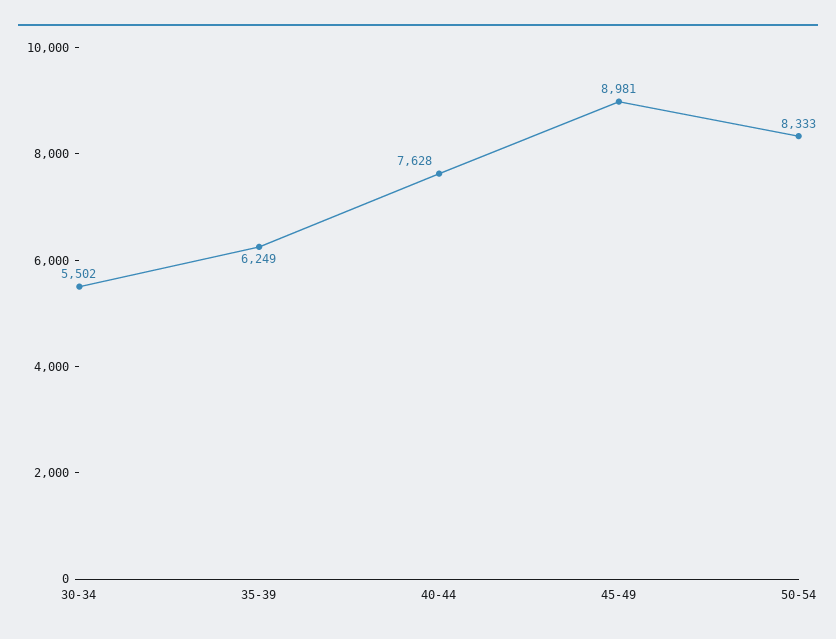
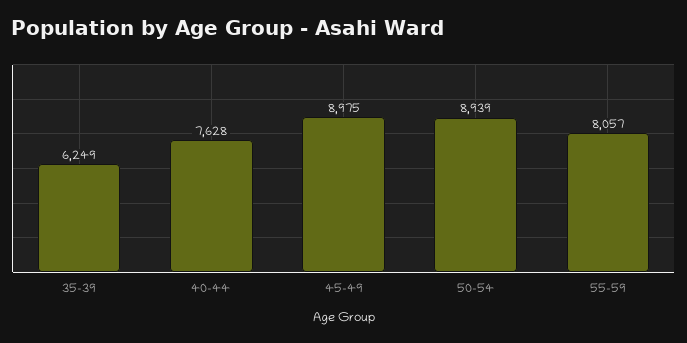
30-34: 5502 -> none
45-49: 8981 -> 8975
50-54: 8333 -> 8939
55-59: none -> 8057

